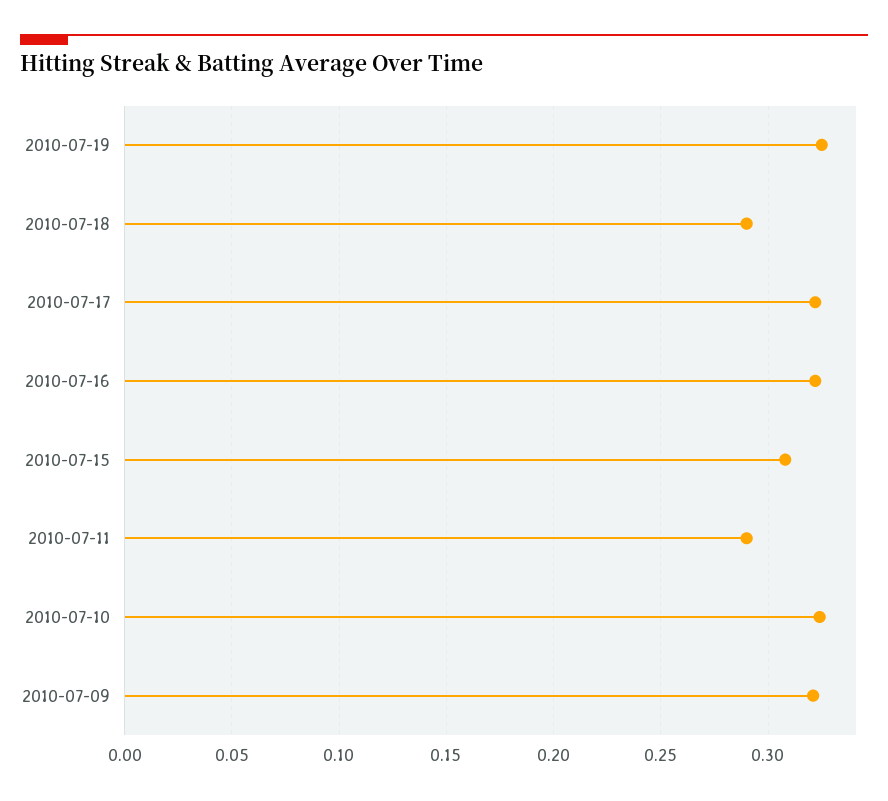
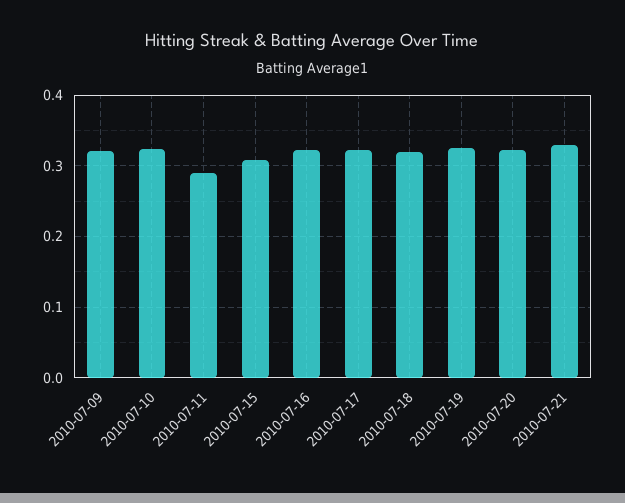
2010-07-18: 0.29 -> 0.32
2010-07-20: none -> 0.32
2010-07-21: none -> 0.33

